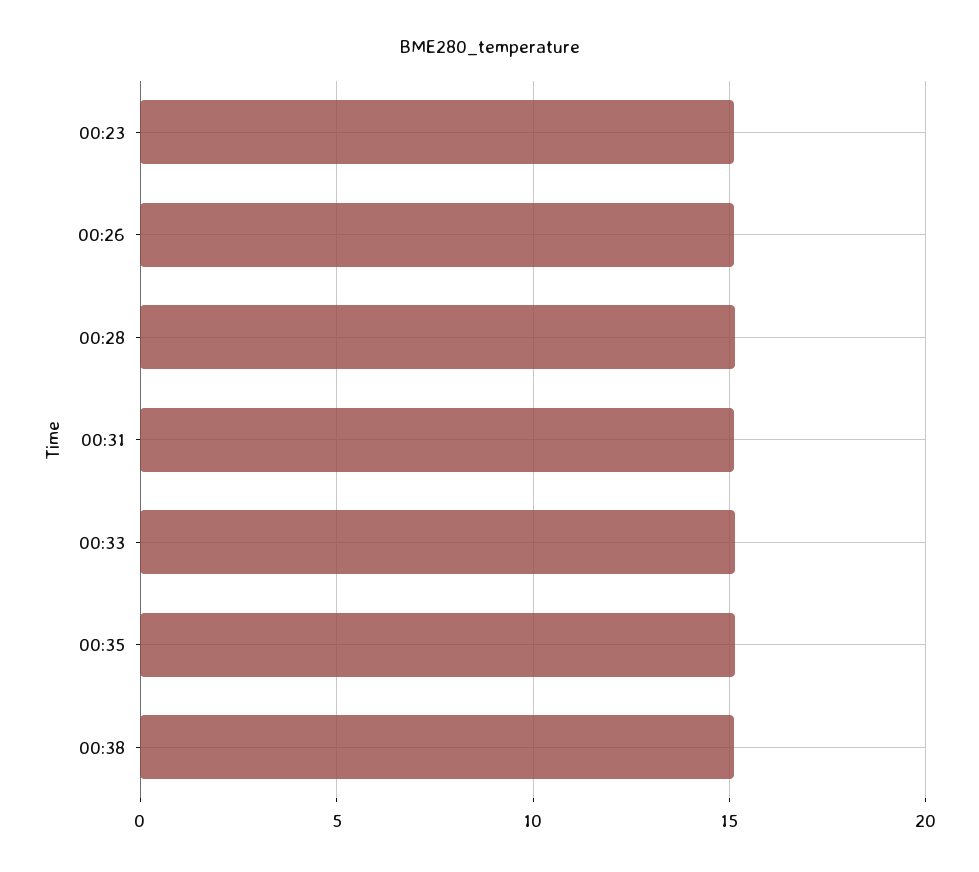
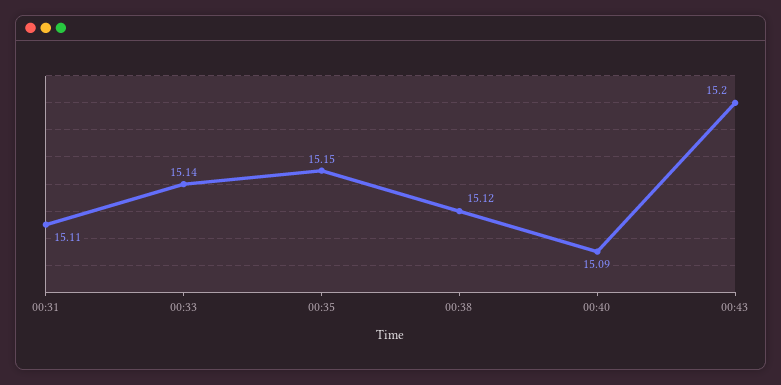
00:23: 15 -> none
00:26: 15 -> none
00:28: 15 -> none
00:40: none -> 15.09
00:43: none -> 15.2

